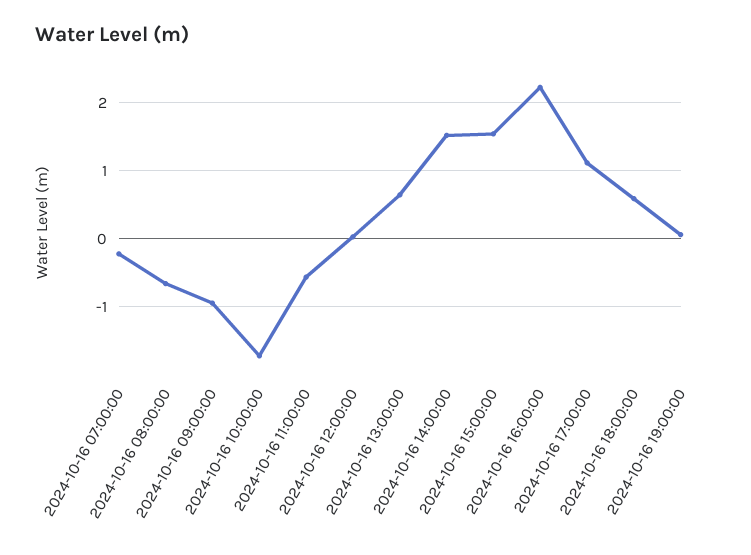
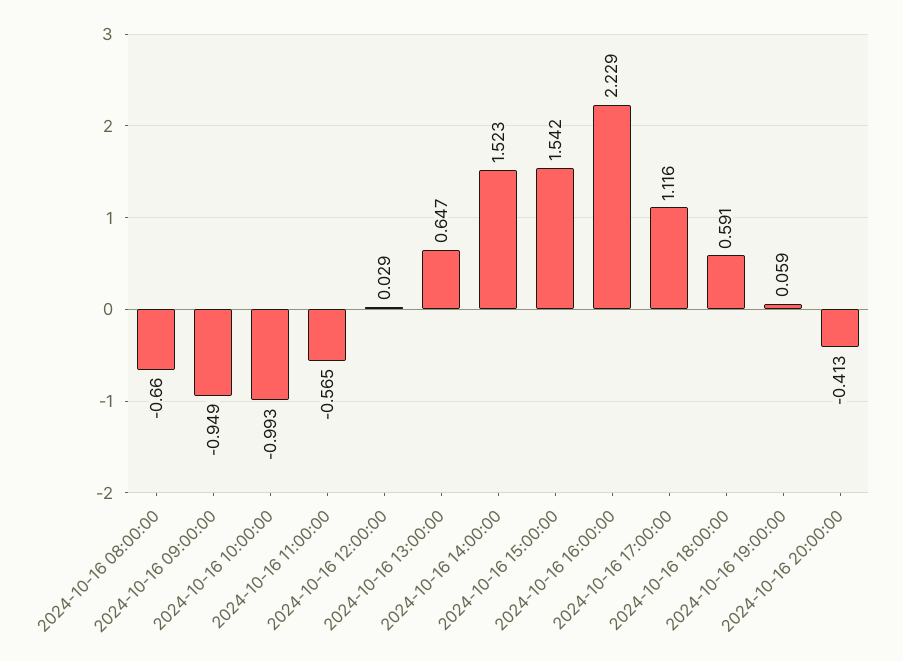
2024-10-16 07:00:00: -0.2 -> none
2024-10-16 10:00:00: -1.7 -> -0.993
2024-10-16 20:00:00: none -> -0.413

